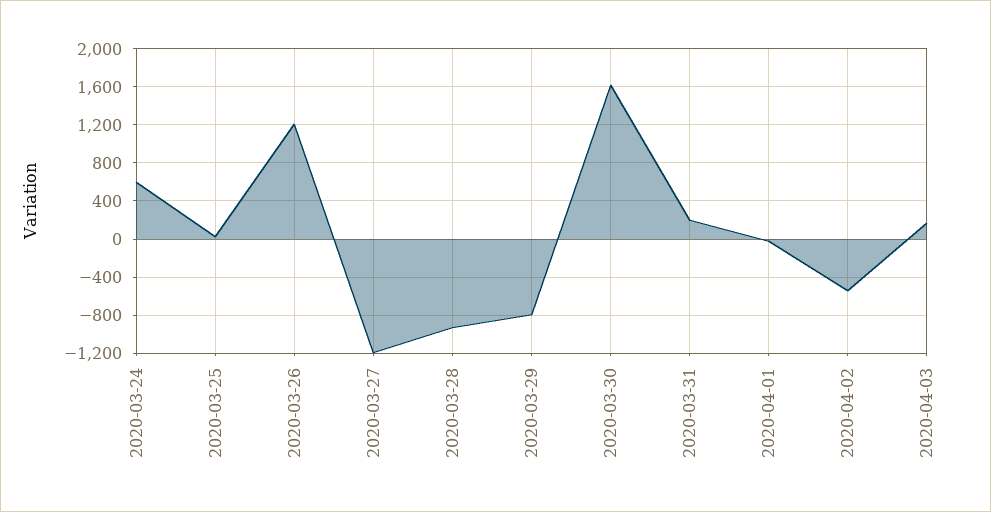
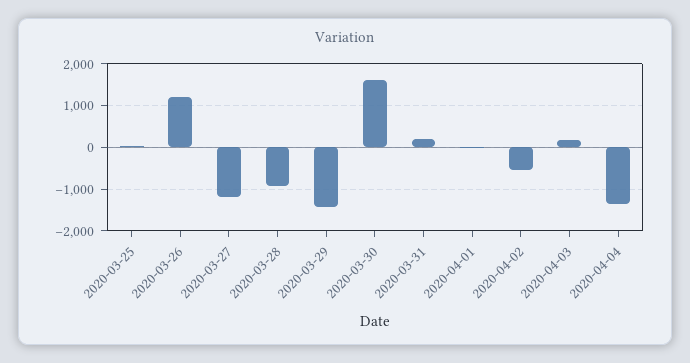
2020-03-24: 600 -> none
2020-03-29: -800 -> -1400
2020-04-04: none -> -1400

